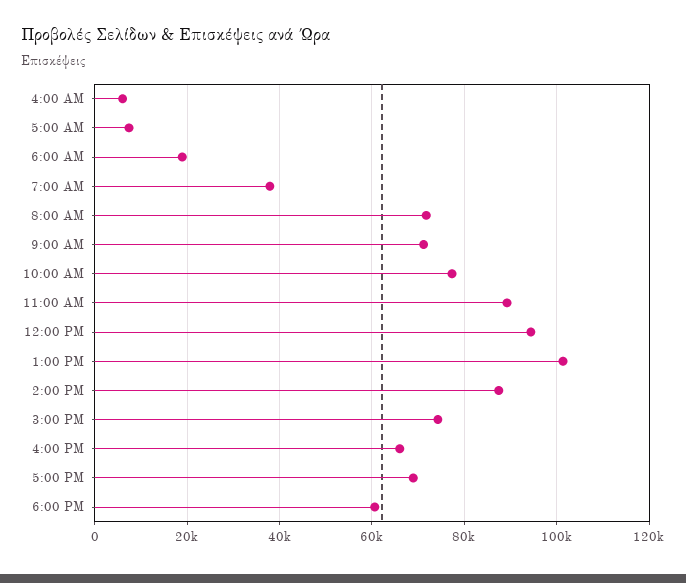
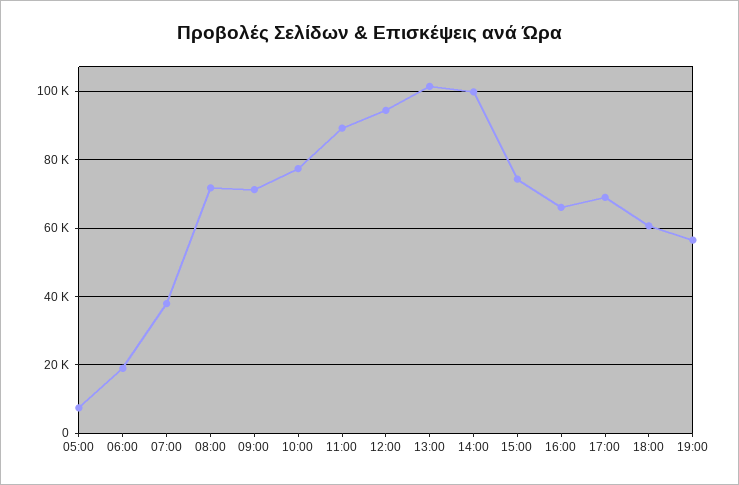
4:00 AM: 6000 -> none
2:00 PM: 88000 -> 100000
19:00: none -> 56000

